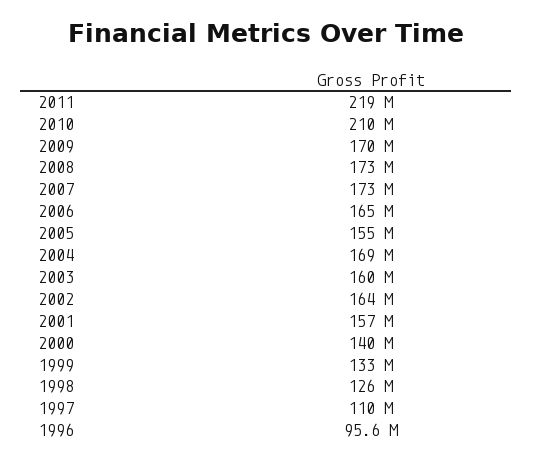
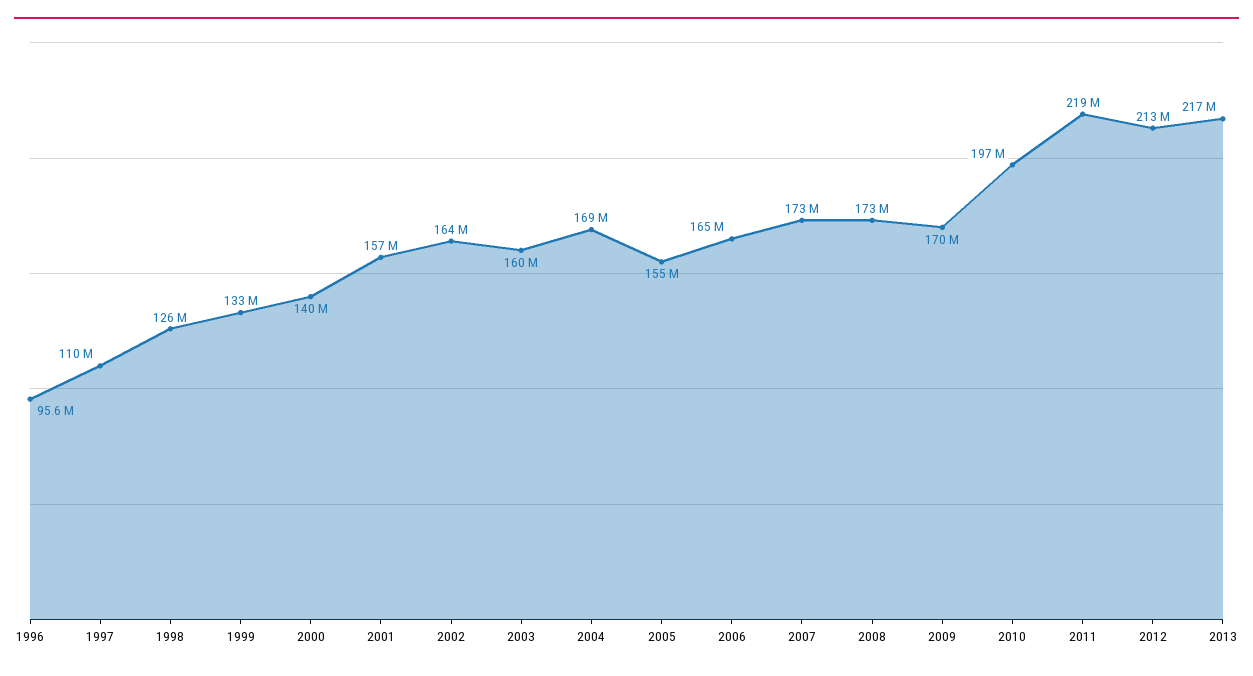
2010: 210000000 -> 197000000
2012: none -> 213000000
2013: none -> 217000000

